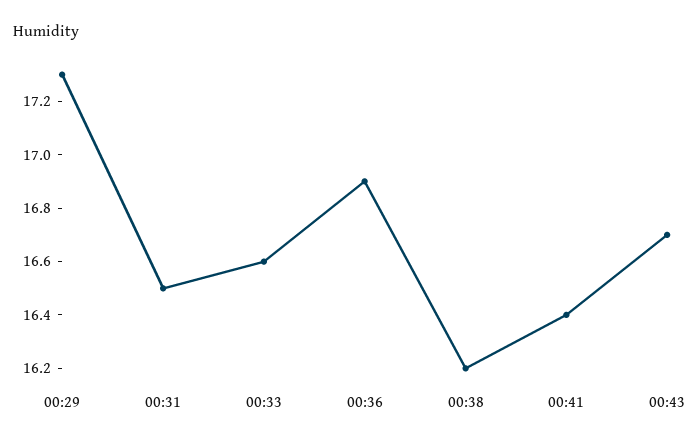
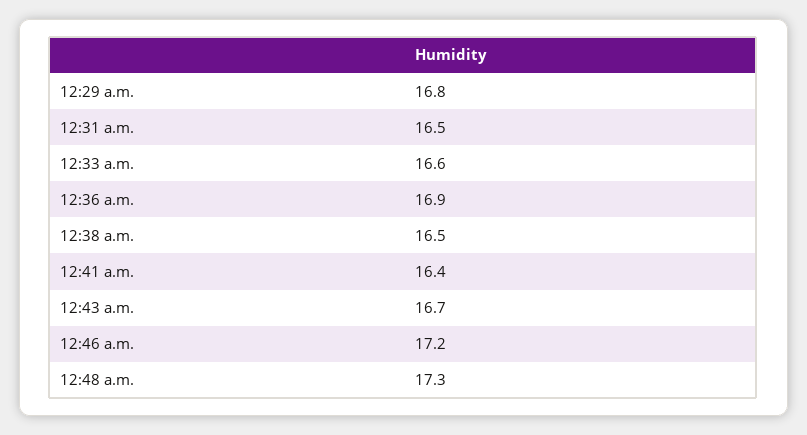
00:29: 17.3 -> 16.8
00:38: 16.2 -> 16.5
12:46 a.m.: none -> 17.2
12:48 a.m.: none -> 17.3

